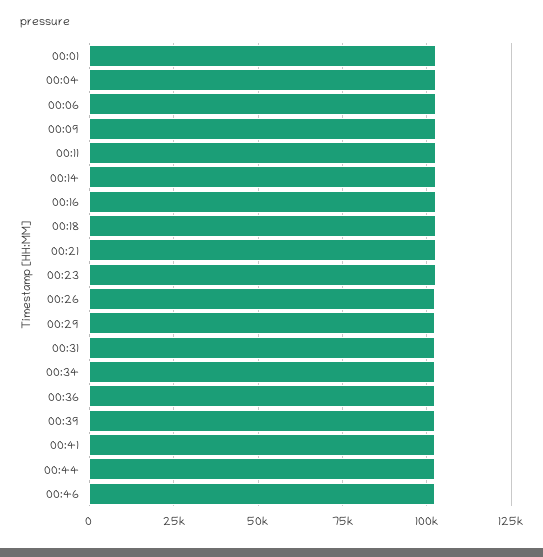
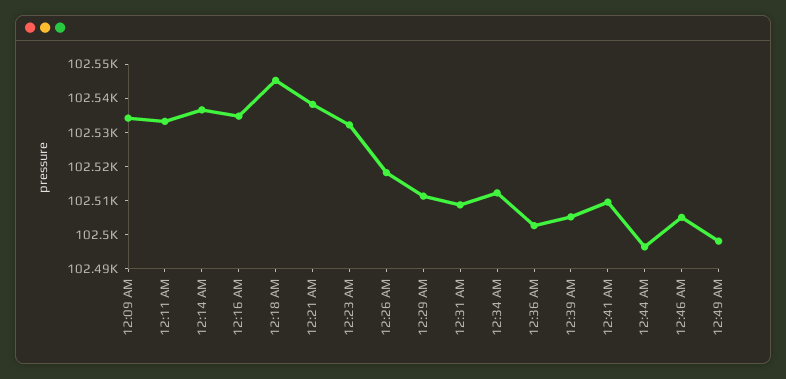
00:01: 102500 -> none
00:04: 102500 -> none
00:06: 102500 -> none
12:49 AM: none -> 102497.5

